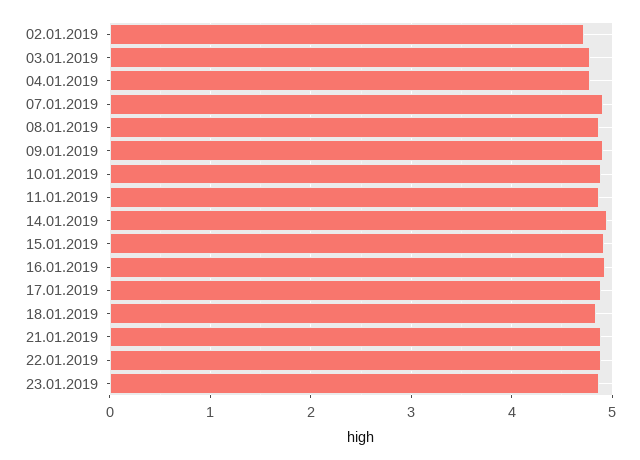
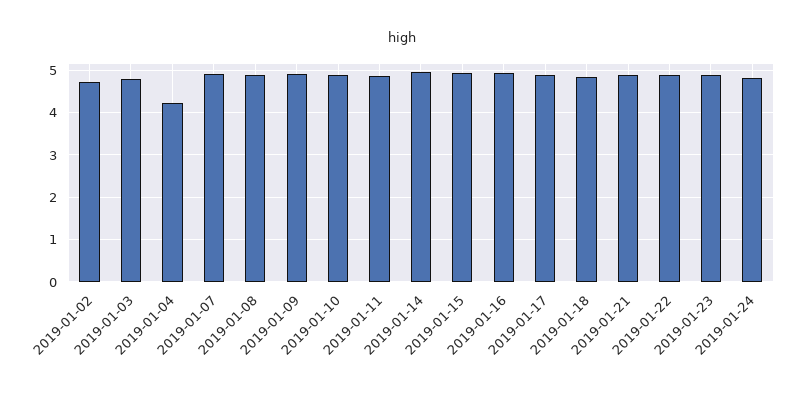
04.01.2019: 4.8 -> 4.2
2019-01-24: none -> 4.8

